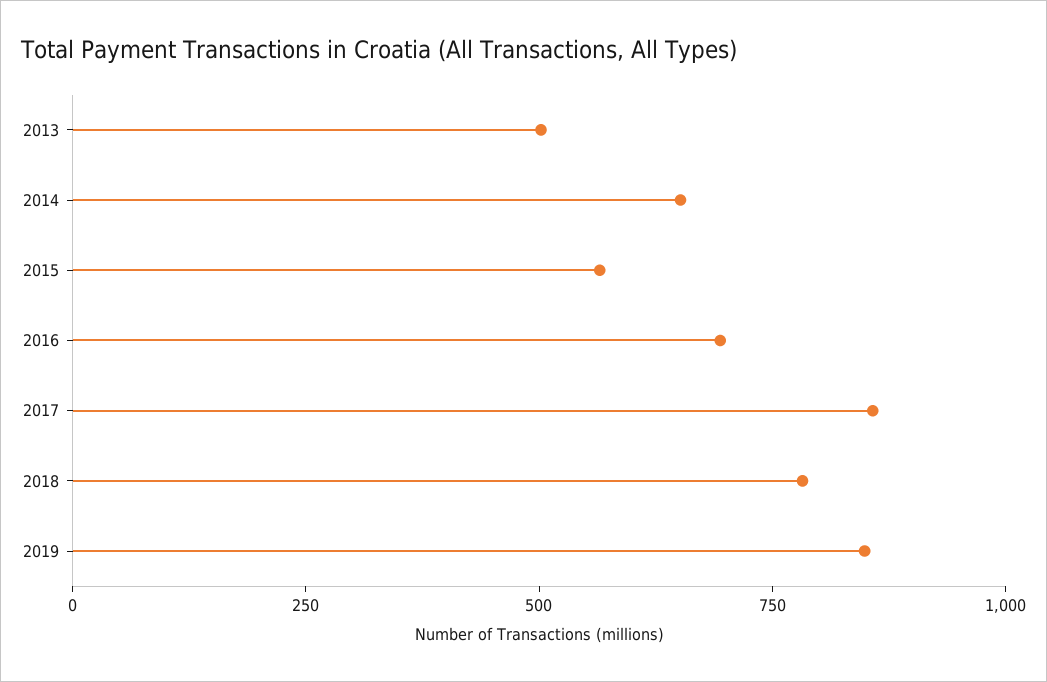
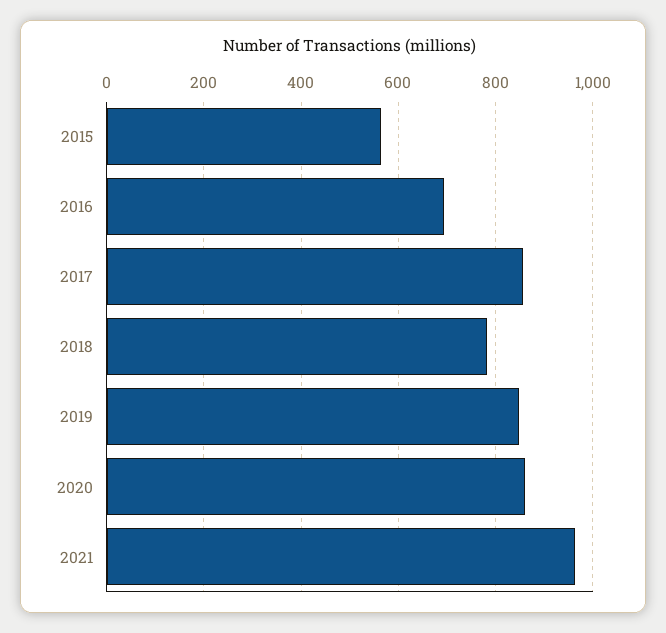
2013: 500 -> none
2014: 650 -> none
2020: none -> 860
2021: none -> 960

